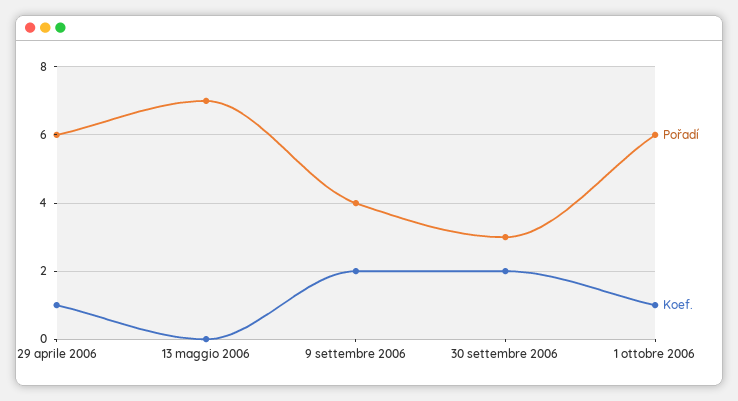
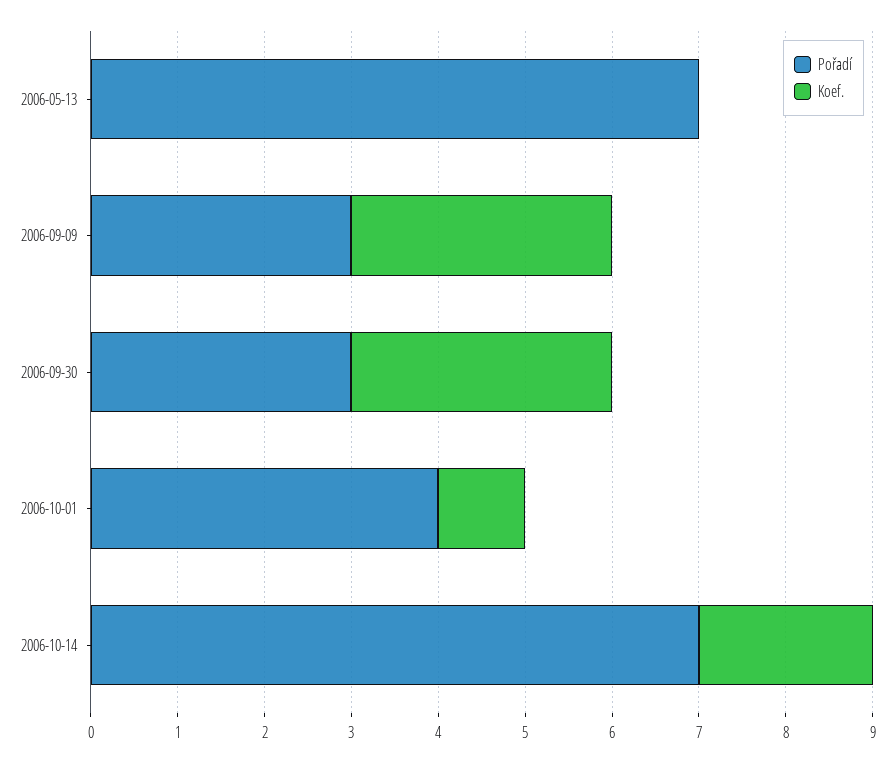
Pořadí, 29 aprile 2006: 6 -> none
Koef., 29 aprile 2006: 1 -> none
Pořadí, 9 settembre 2006: 4 -> 3
Koef., 9 settembre 2006: 2 -> 3
Koef., 30 settembre 2006: 2 -> 3
Pořadí, 1 ottobre 2006: 6 -> 4
Pořadí, 2006-10-14: none -> 7
Koef., 2006-10-14: none -> 2

